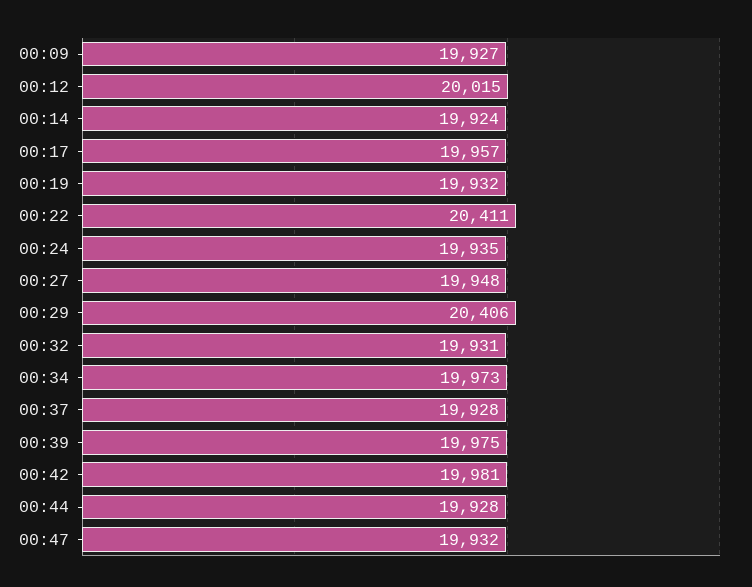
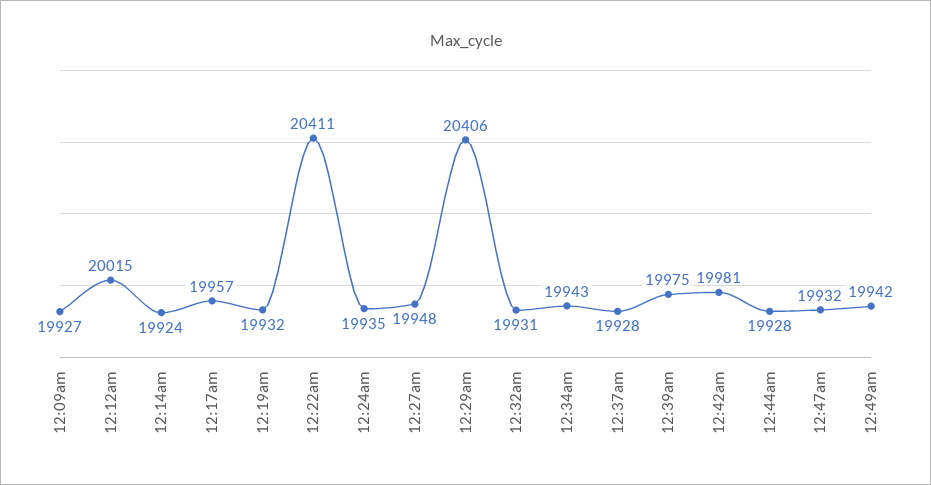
00:34: 19973 -> 19943
12:49am: none -> 19942

